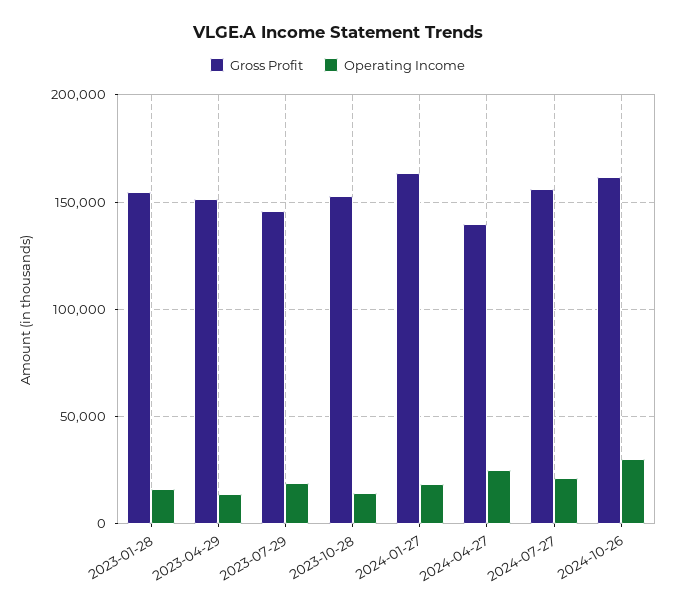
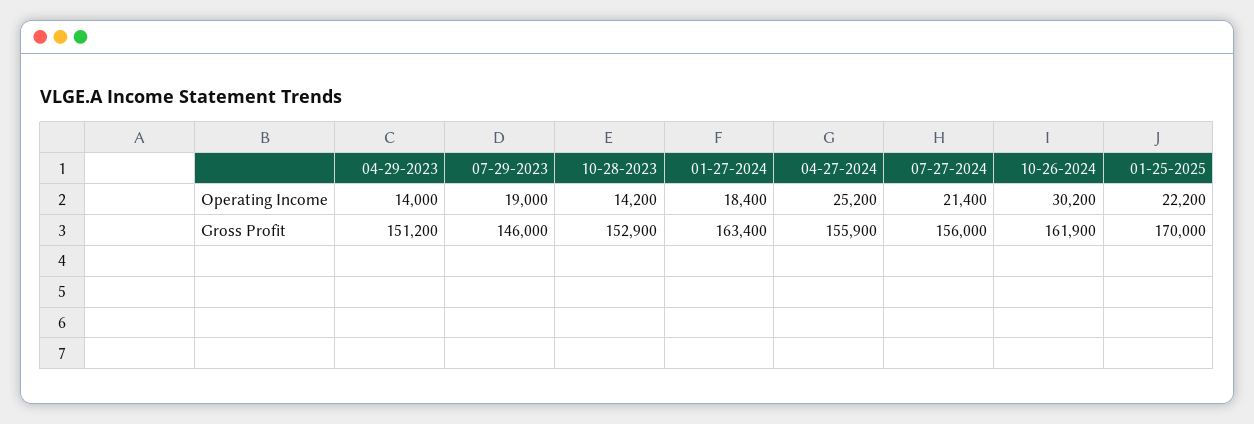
Gross Profit, 2023-01-28: 155000 -> none
Operating Income, 2023-01-28: 15000 -> none
Gross Profit, 2024-04-27: 140000 -> 155900
Operating Income, 01-25-2025: none -> 22200
Gross Profit, 01-25-2025: none -> 170000

